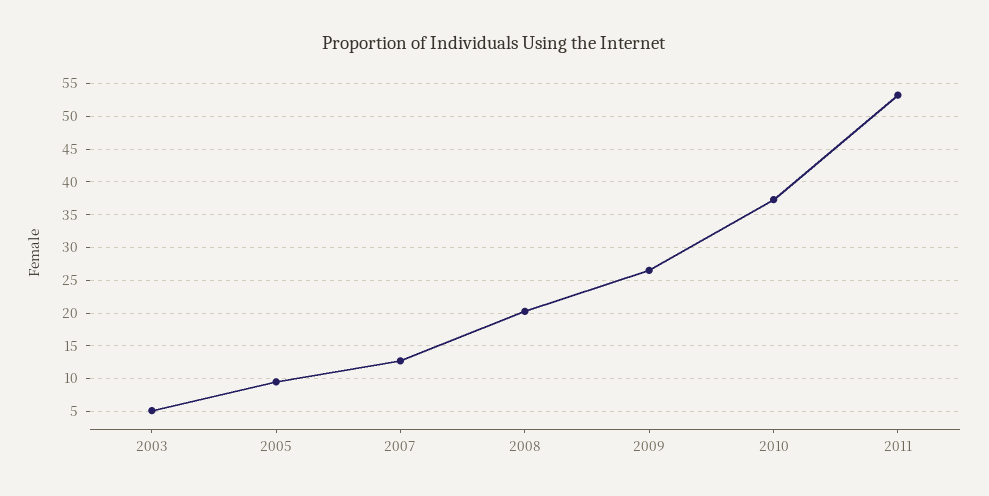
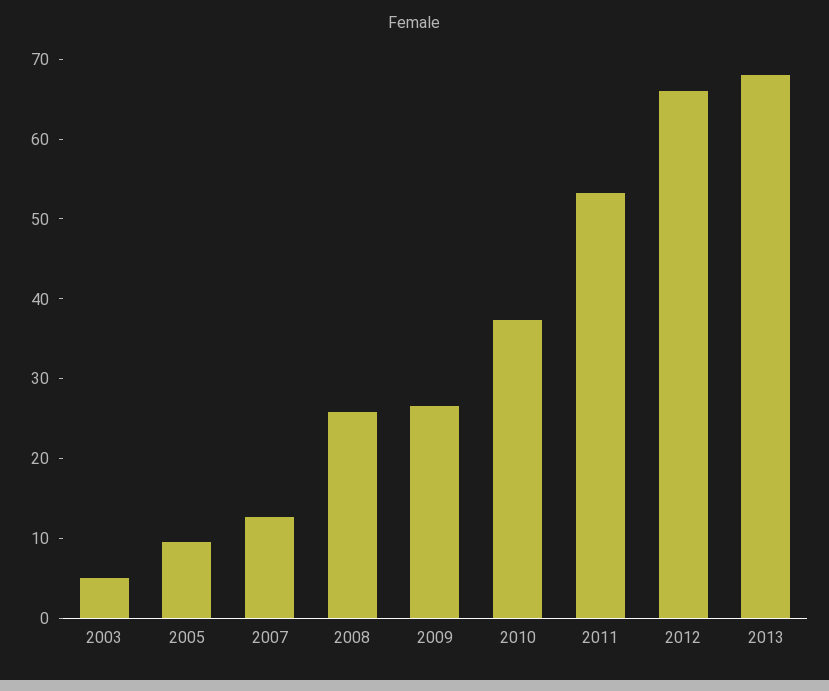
2008: 20 -> 26
2012: none -> 66
2013: none -> 68

